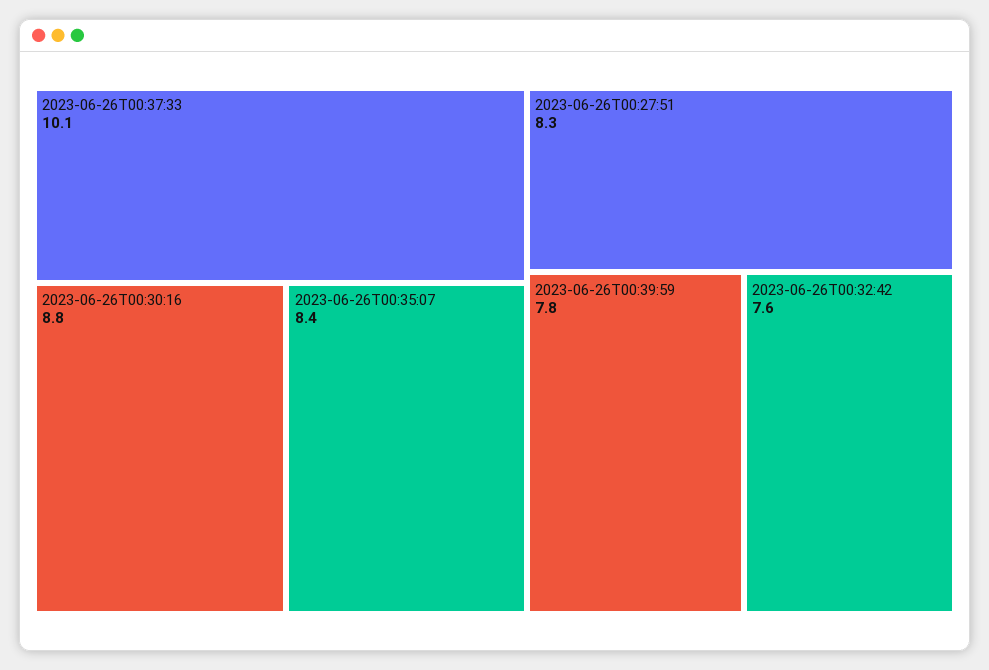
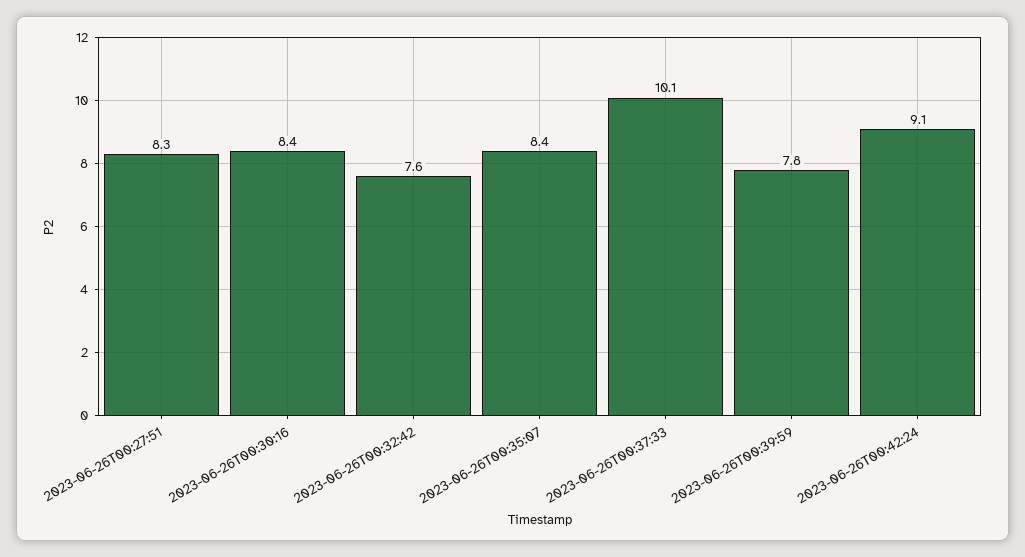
2023-06-26T00:30:16: 8.8 -> 8.4
2023-06-26T00:42:24: none -> 9.1

